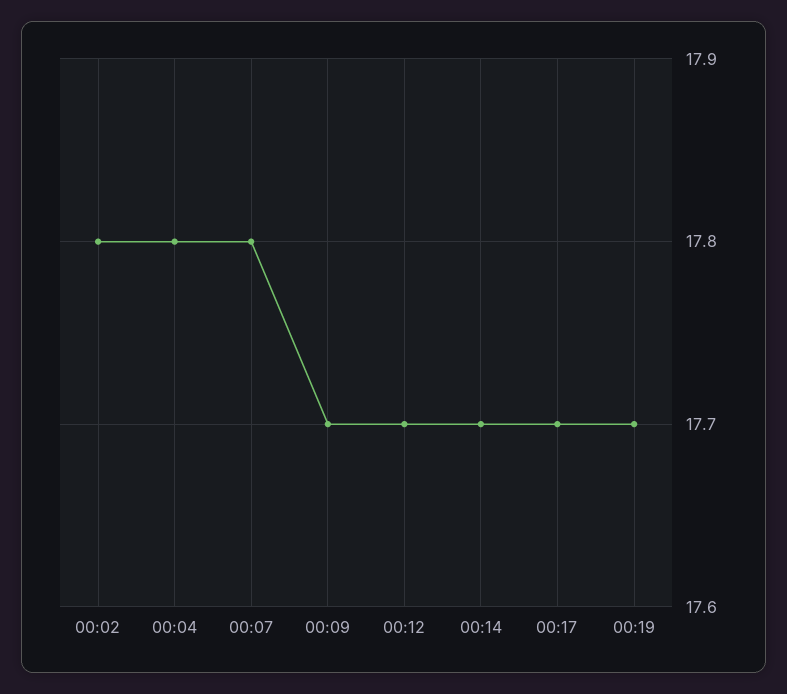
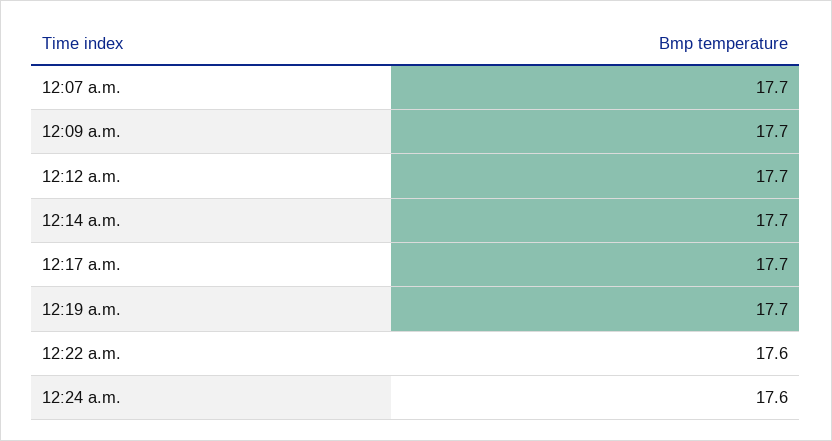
00:02: 17.8 -> none
00:04: 17.8 -> none
00:07: 17.8 -> 17.7
12:22 a.m.: none -> 17.6
12:24 a.m.: none -> 17.6

